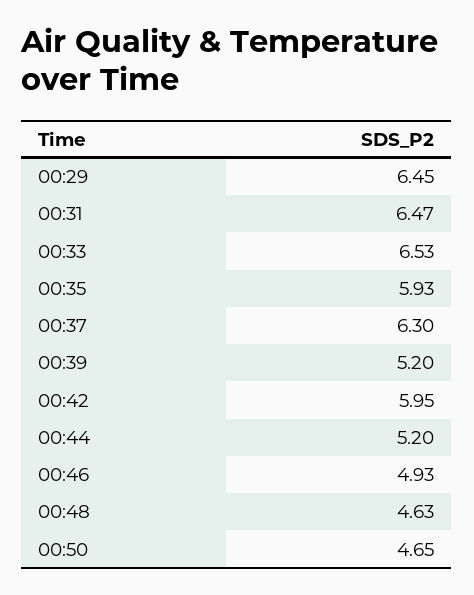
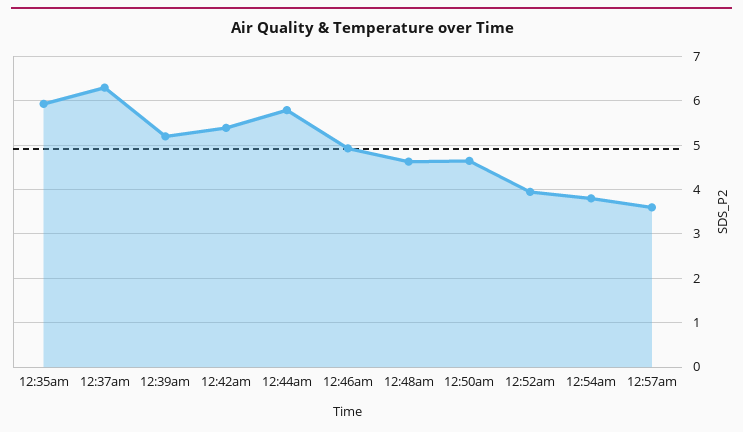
00:29: 6.45 -> none
00:31: 6.47 -> none
00:33: 6.53 -> none
00:42: 5.95 -> 5.4
00:44: 5.2 -> 5.8
12:52am: none -> 4
12:54am: none -> 3.8
12:57am: none -> 3.6

